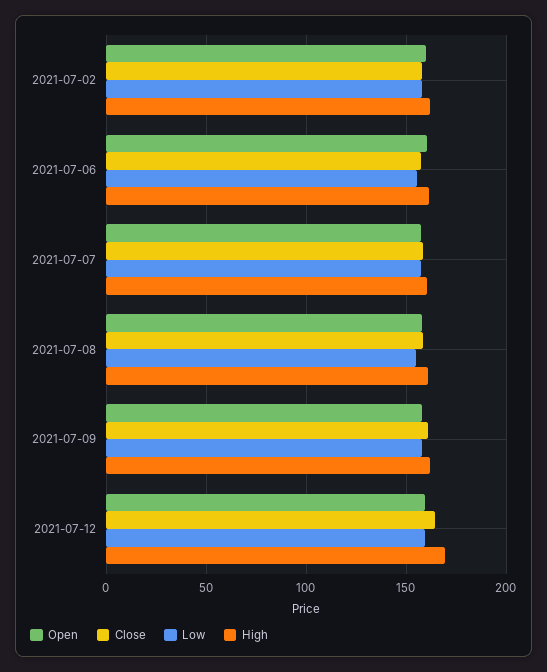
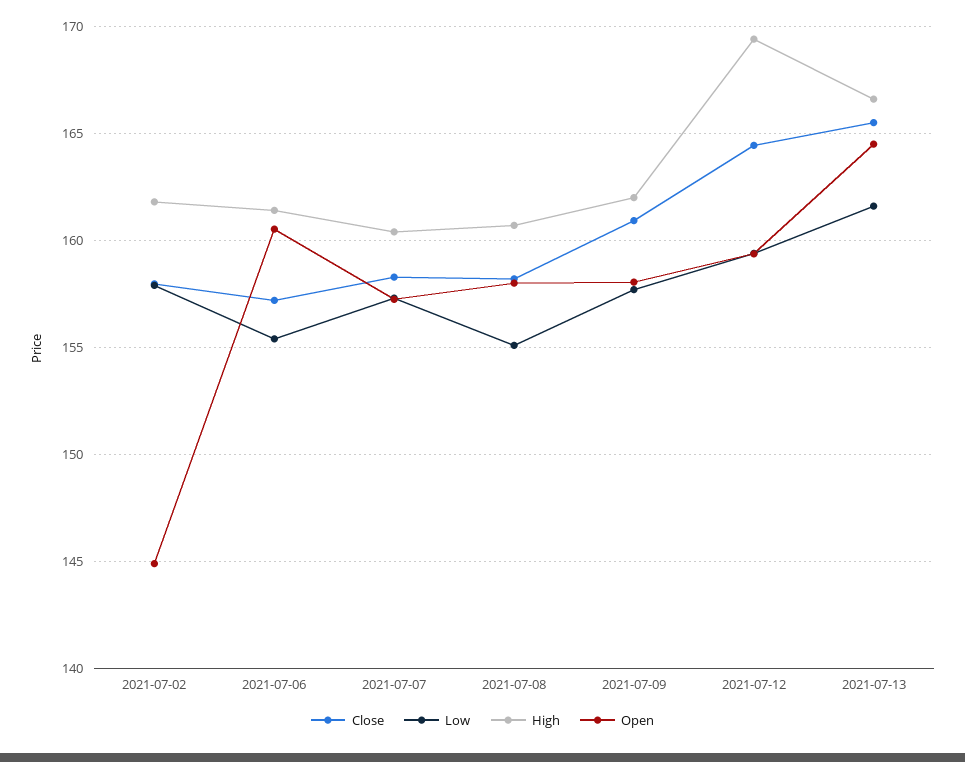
Open, 2021-07-02: 160 -> 145
Close, 2021-07-13: none -> 165.5
Low, 2021-07-13: none -> 161.5
High, 2021-07-13: none -> 166.5
Open, 2021-07-13: none -> 164.5

